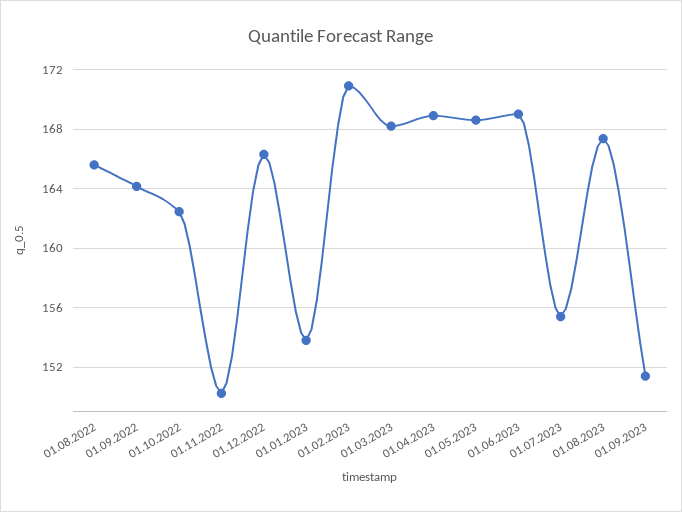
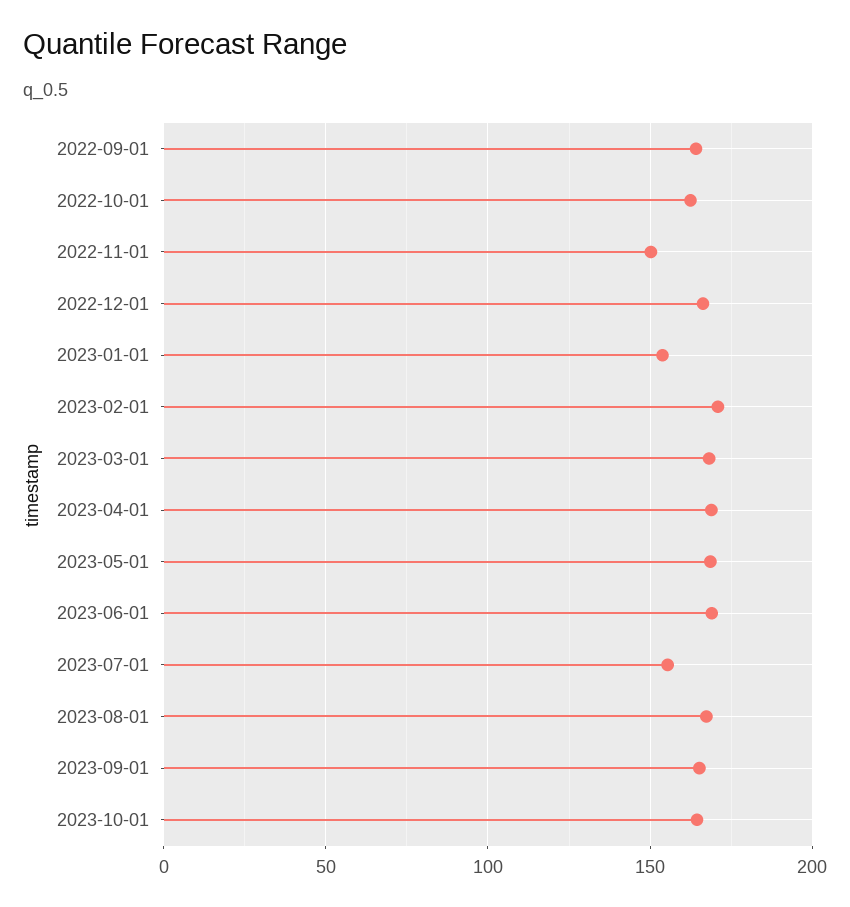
01.08.2022: 165.5 -> none
01.09.2023: 151.5 -> 165
2023-10-01: none -> 165

